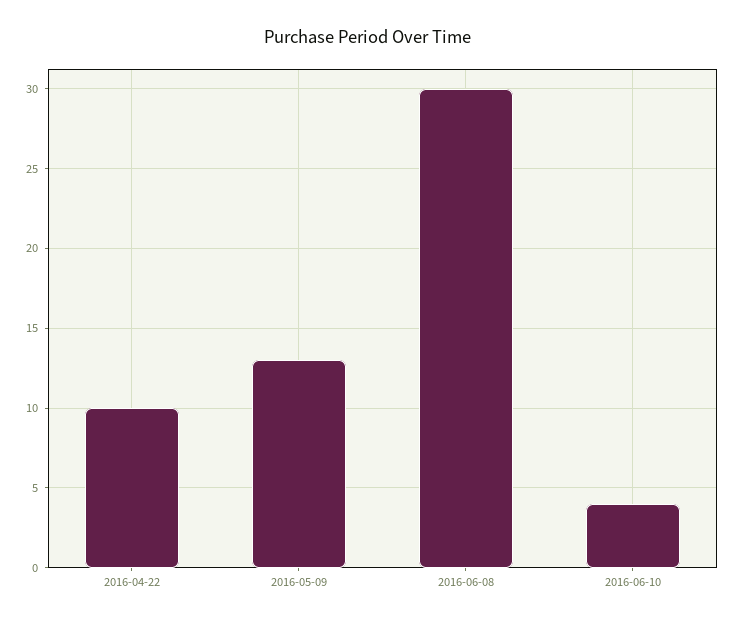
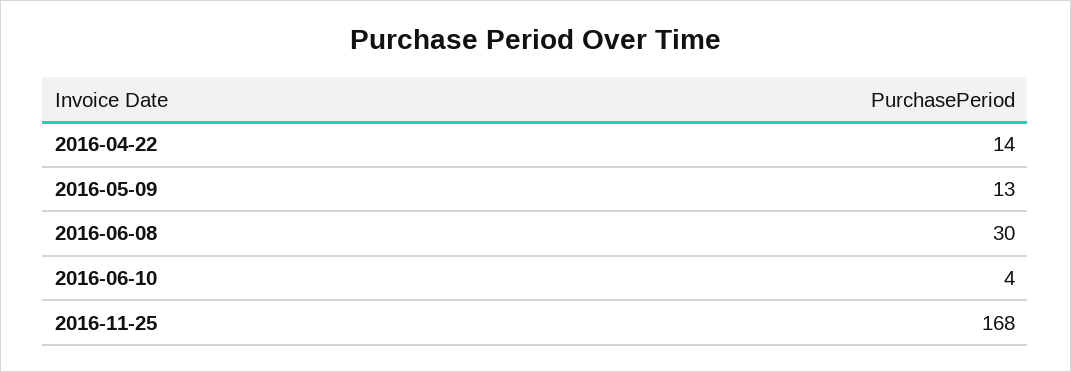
2016-04-22: 10 -> 14
2016-11-25: none -> 168

